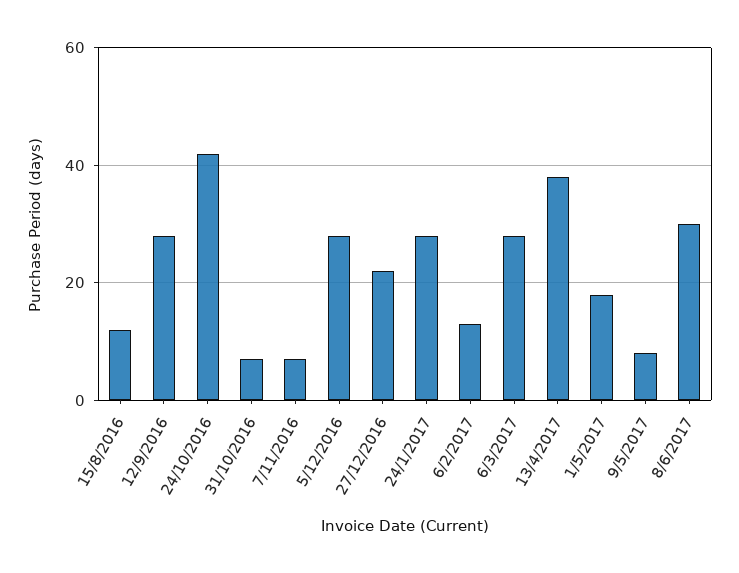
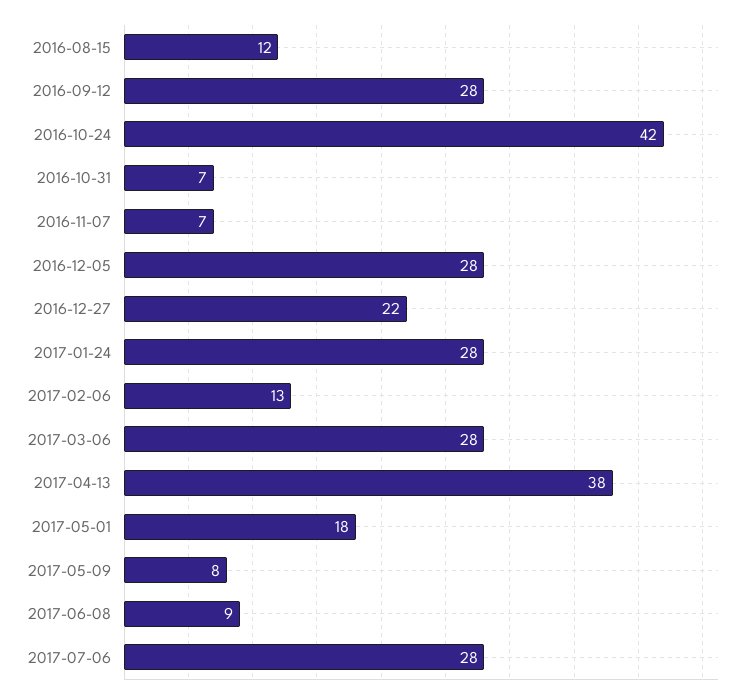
8/6/2017: 30 -> 9
2017-07-06: none -> 28

